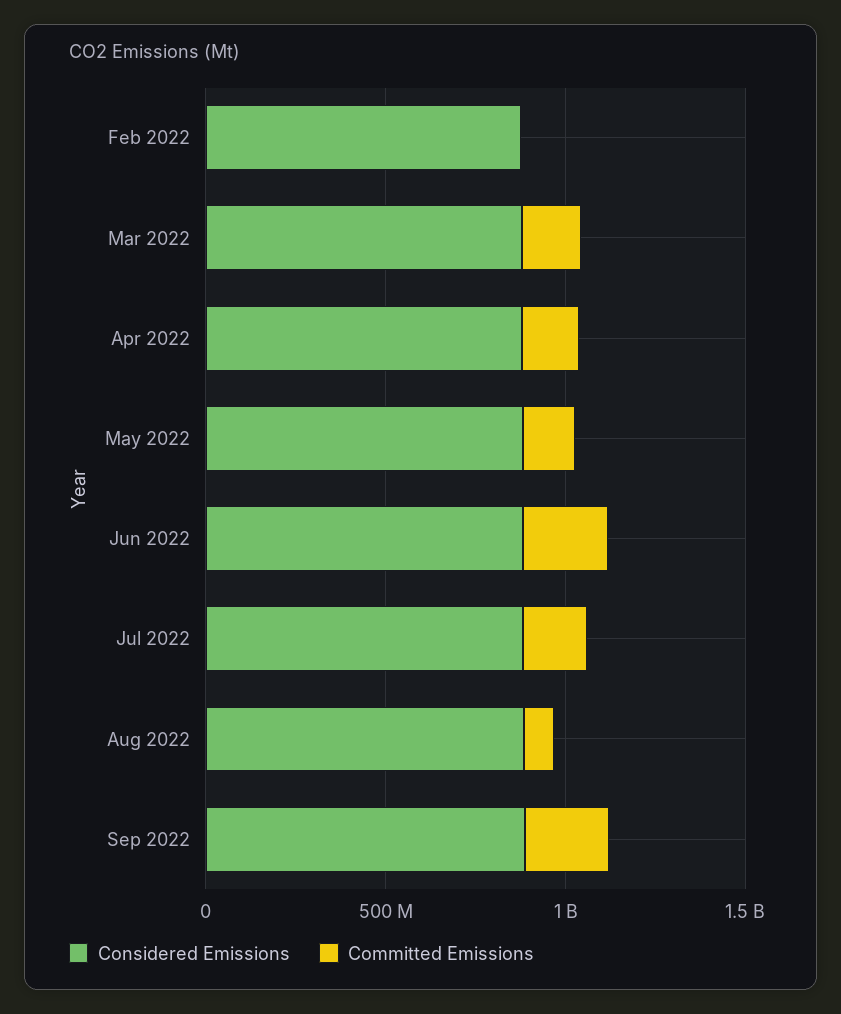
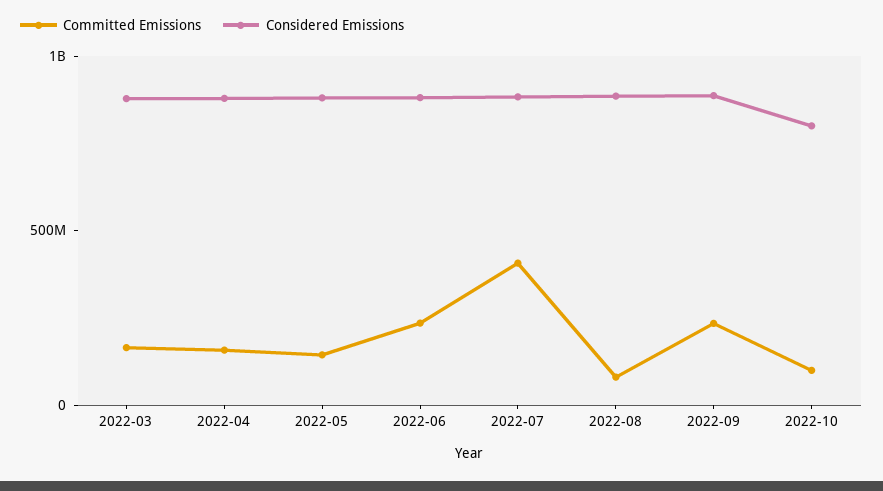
Considered Emissions, Feb 2022: 900000000 -> none
Committed Emissions, Feb 2022: 0 -> none
Committed Emissions, Jul 2022: 200000000 -> 400000000
Committed Emissions, 2022-10: none -> 100000000
Considered Emissions, 2022-10: none -> 800000000

